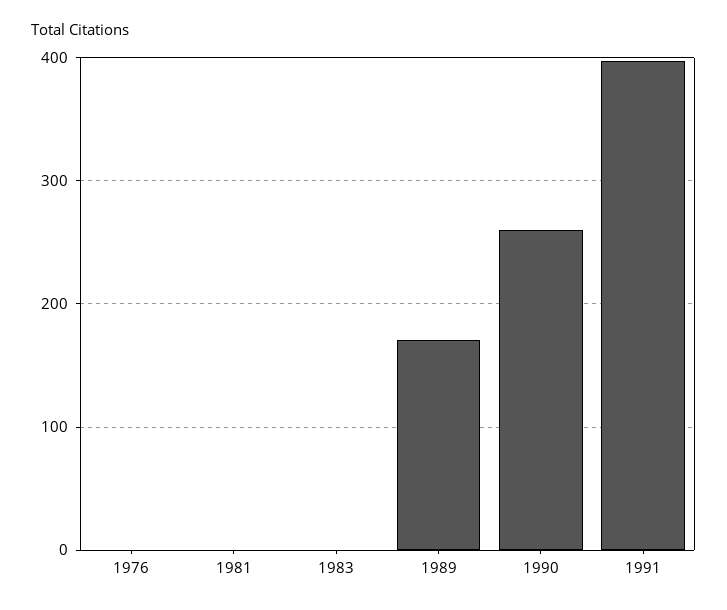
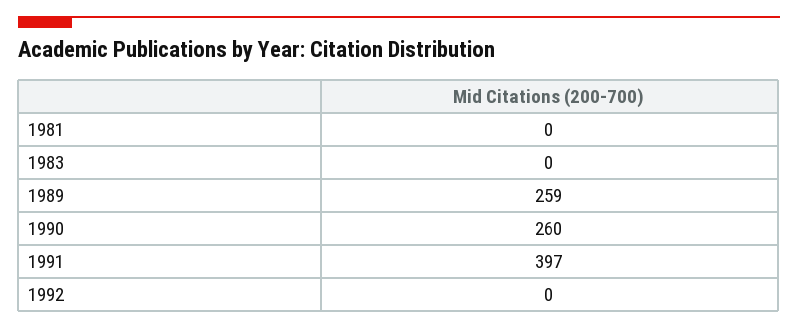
1976: 0 -> none
1989: 170 -> 259
1992: none -> 0

